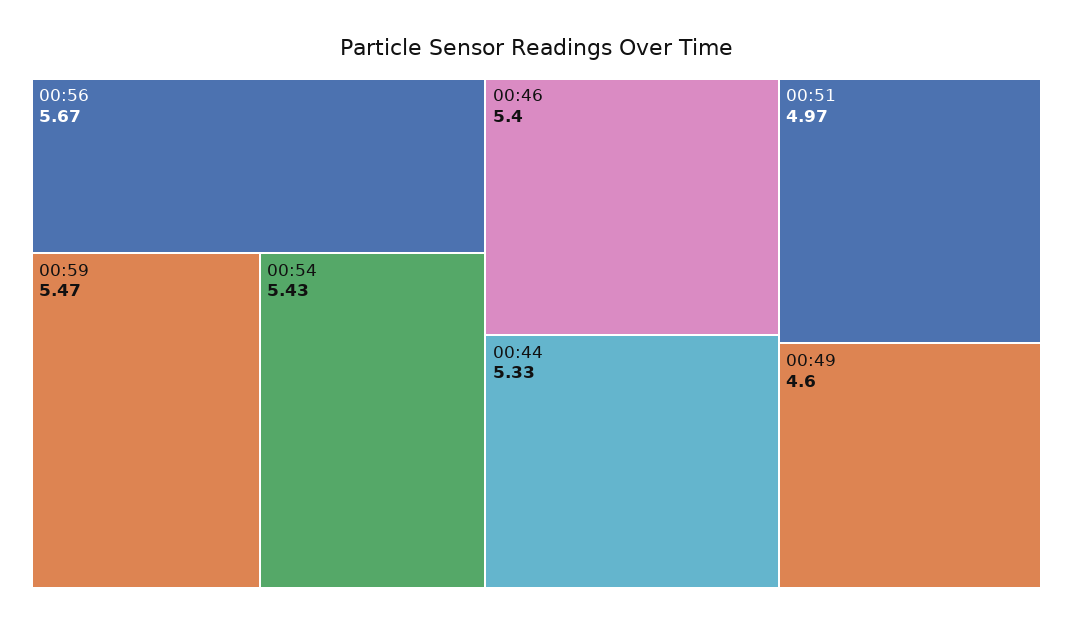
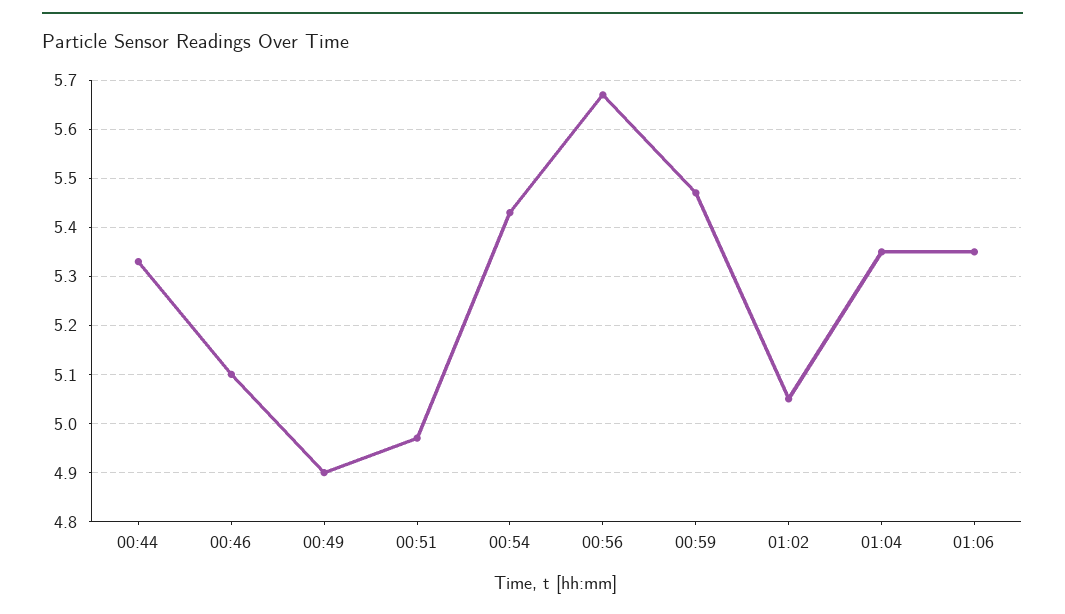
00:46: 5.4 -> 5.1
00:49: 4.6 -> 4.9
01:02: none -> 5.05
01:04: none -> 5.35
01:06: none -> 5.35

